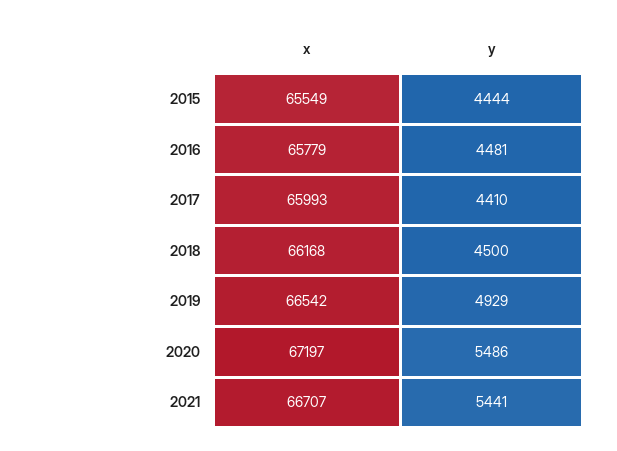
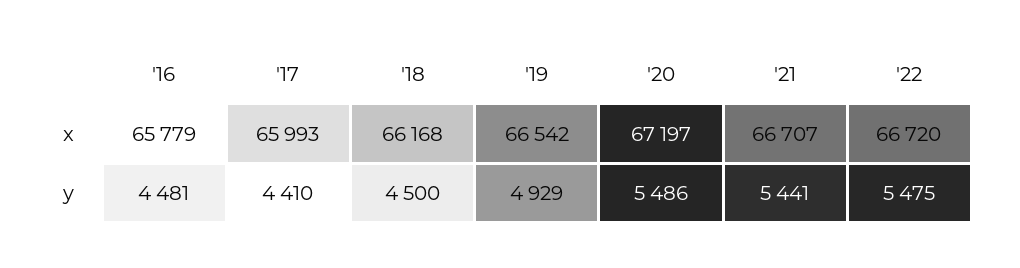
x, 2015: 65549 -> none
y, 2015: 4444 -> none
x, '22: none -> 66720
y, '22: none -> 5475

